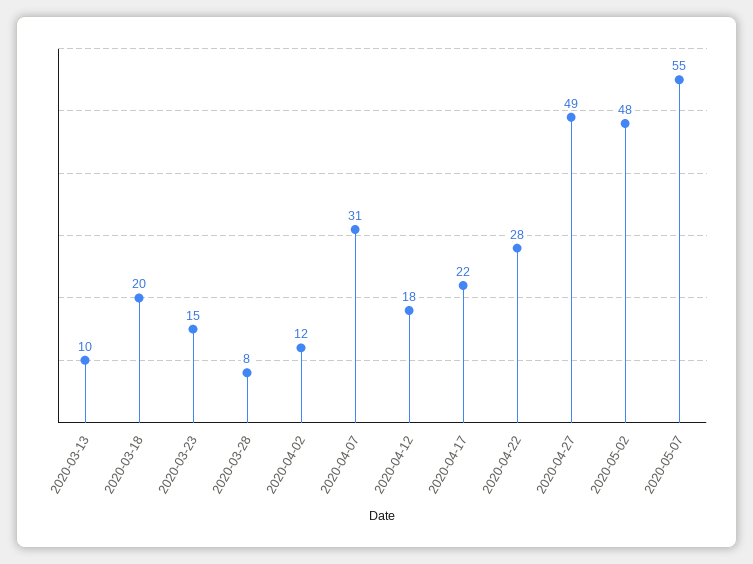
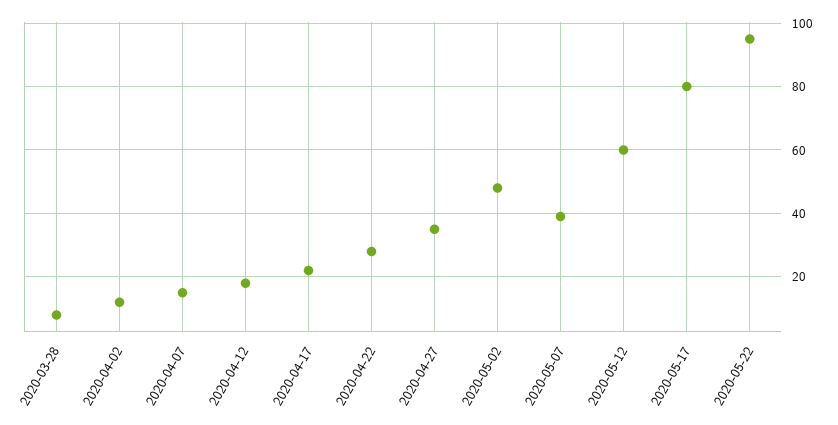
2020-03-13: 10 -> none
2020-03-18: 20 -> none
2020-03-23: 15 -> none
2020-04-07: 31 -> 15
2020-04-27: 49 -> 35
2020-05-07: 55 -> 40
2020-05-12: none -> 60
2020-05-17: none -> 80
2020-05-22: none -> 95

